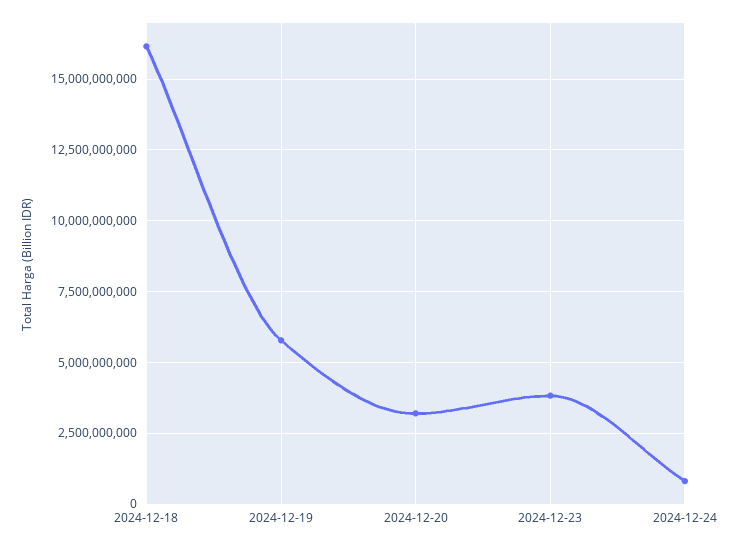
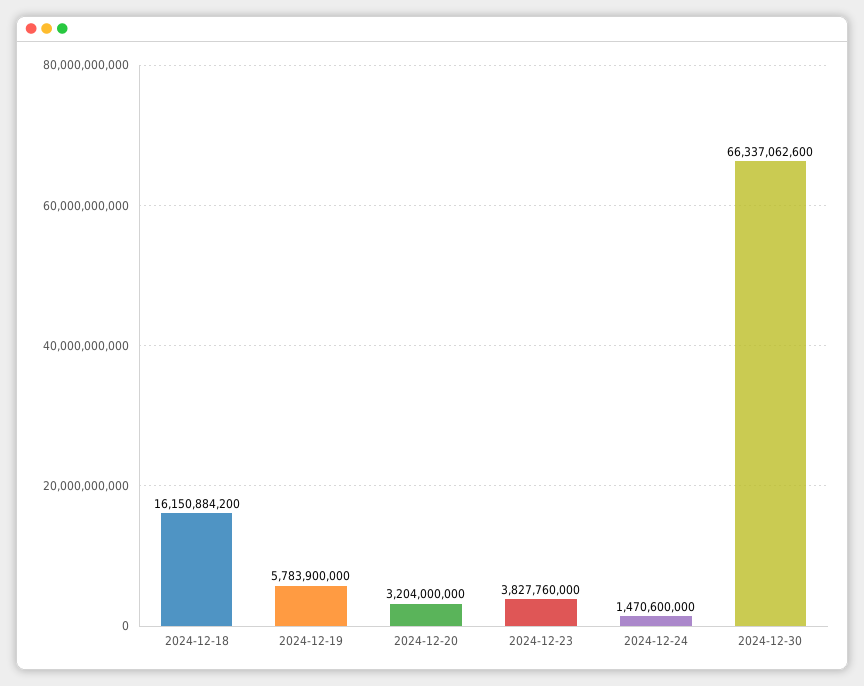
2024-12-24: 750000000 -> 1470600000
2024-12-30: none -> 66337062600

